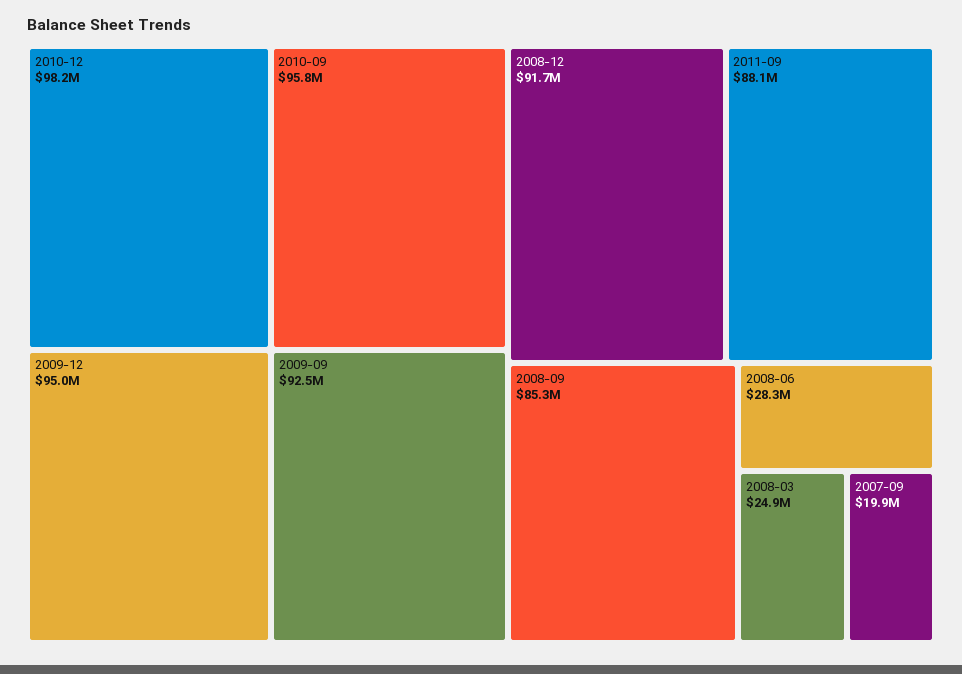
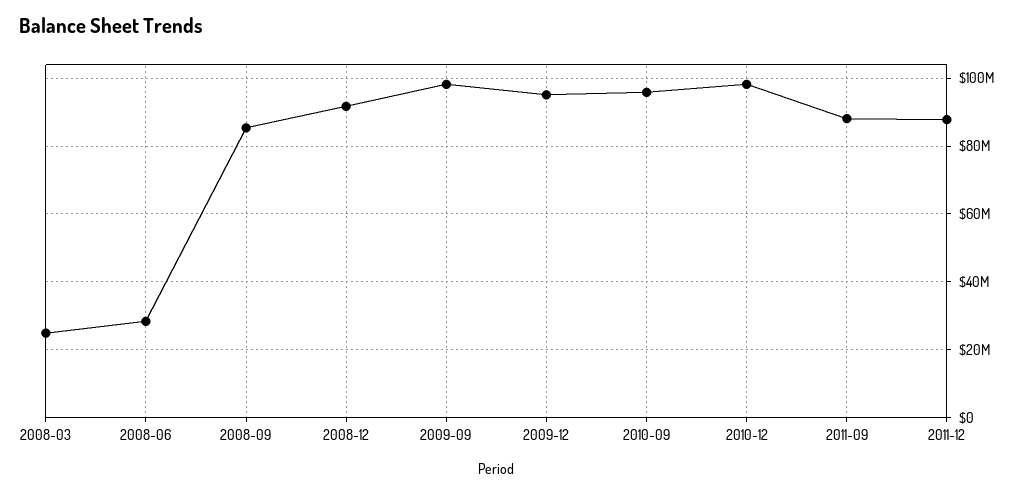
2009-09: 92500000 -> 98000000
2007-09: 19900000 -> none
2011-12: none -> 88000000

